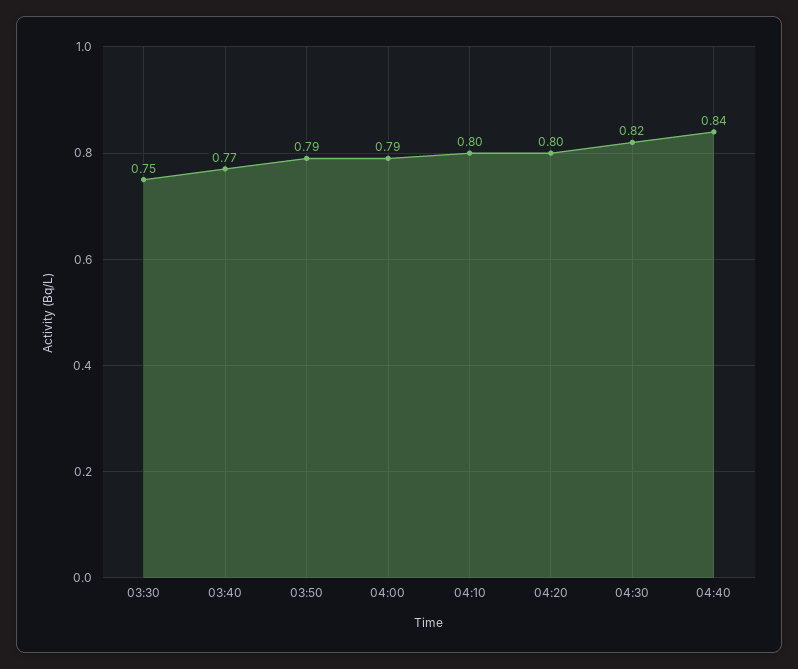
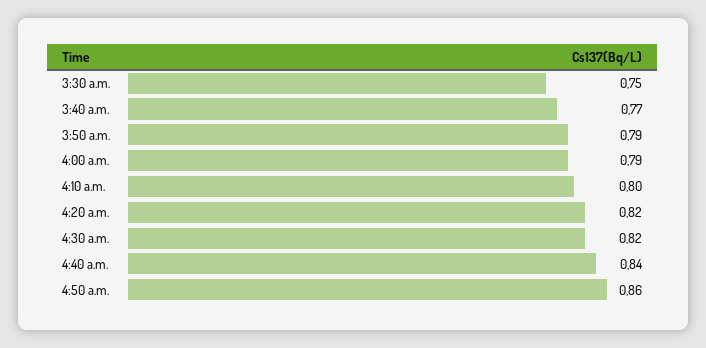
04:20: 0.8 -> 0.82
4:50 a.m.: none -> 0.86

